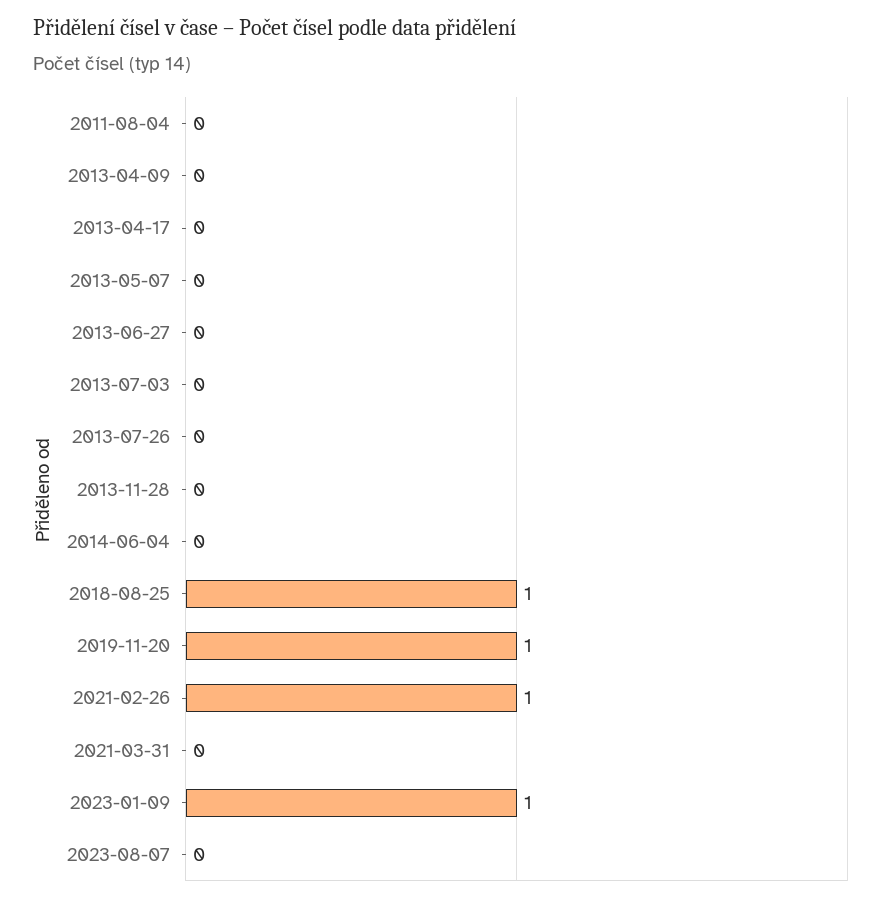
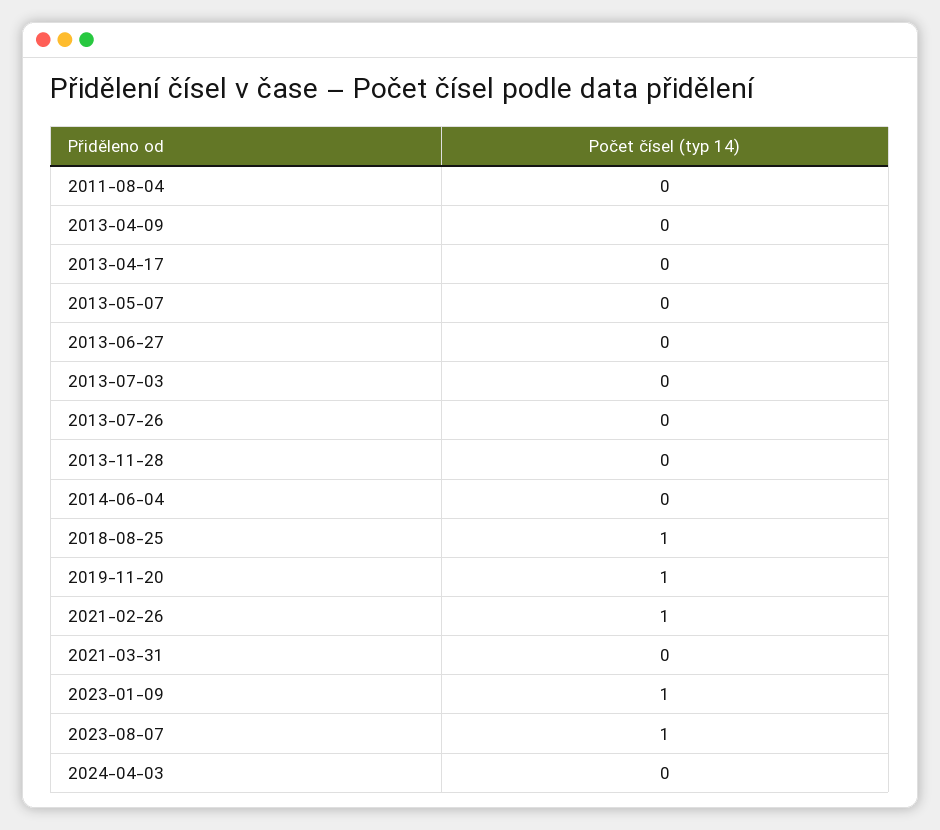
2023-08-07: 0 -> 1
2024-04-03: none -> 0

